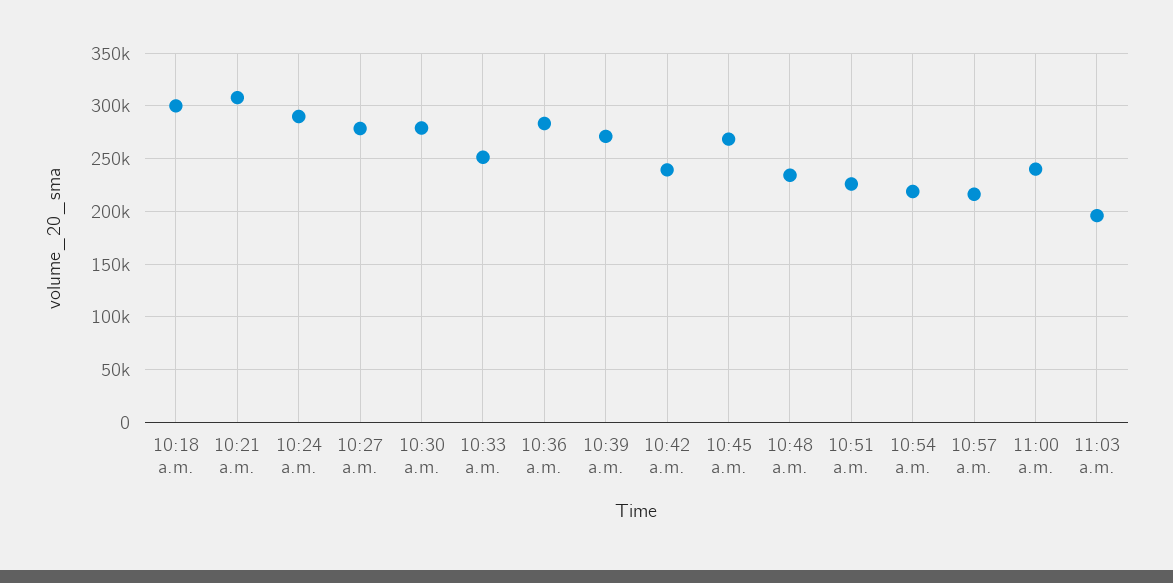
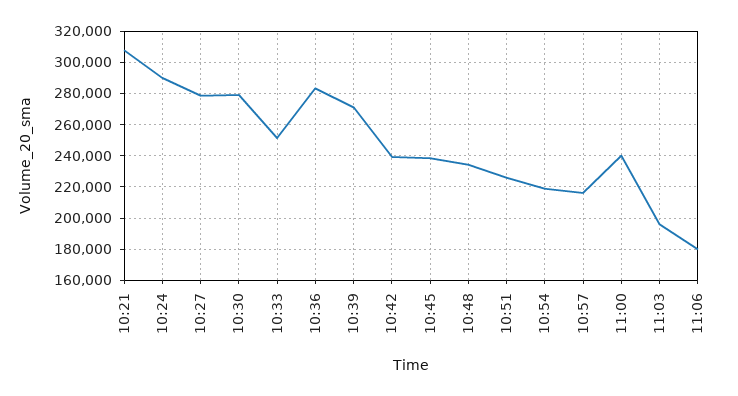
10:18 a.m.: 300000 -> none
10:45 a.m.: 270000 -> 240000
11:06: none -> 180000

